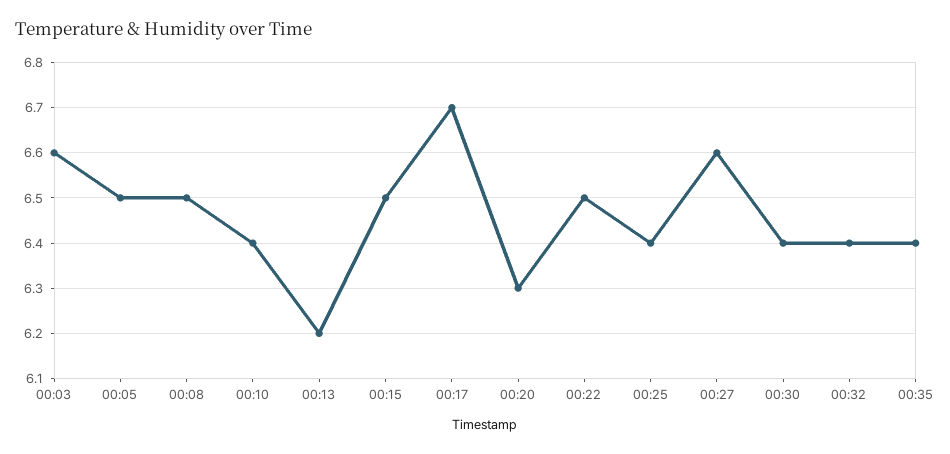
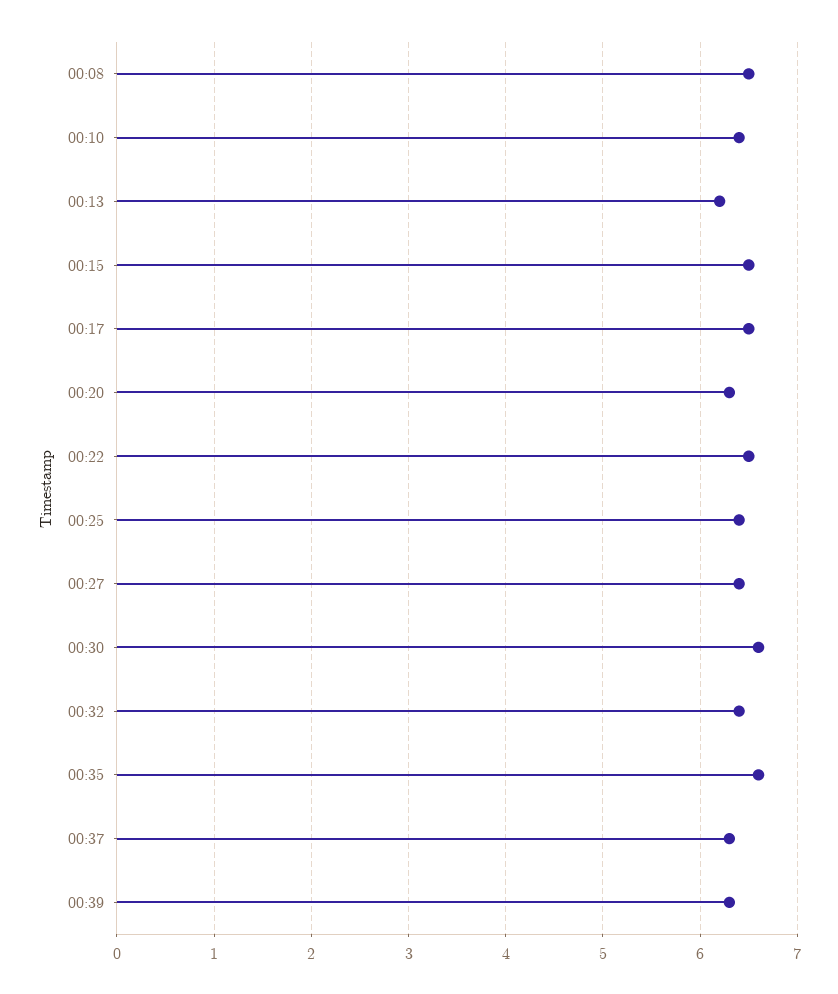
00:03: 6.6 -> none
00:05: 6.5 -> none
00:17: 6.7 -> 6.5
00:27: 6.6 -> 6.4
00:30: 6.4 -> 6.6
00:35: 6.4 -> 6.6
00:37: none -> 6.3
00:39: none -> 6.3

